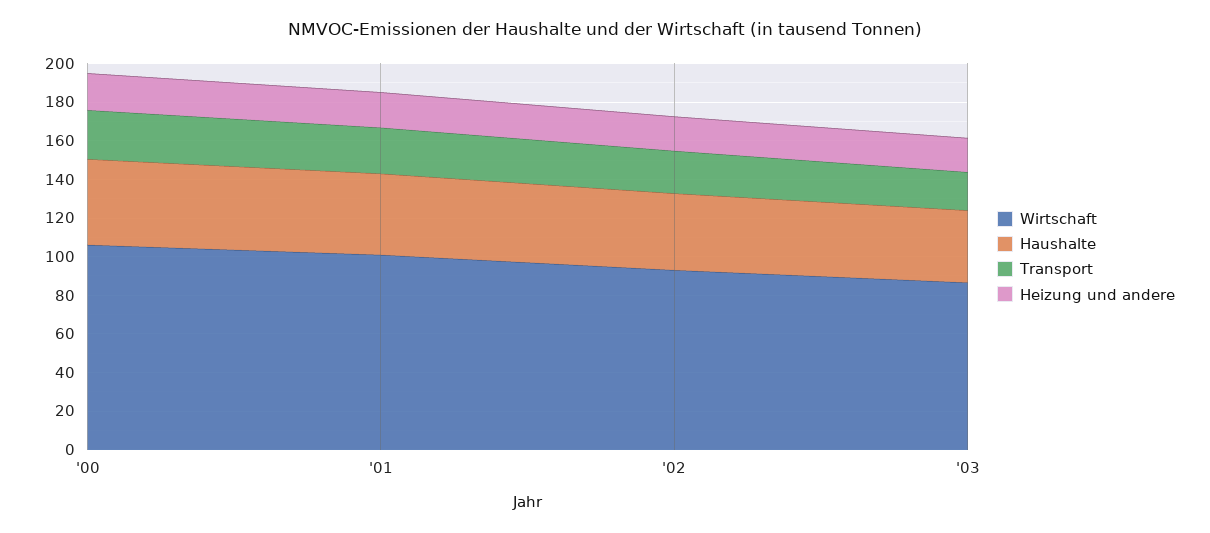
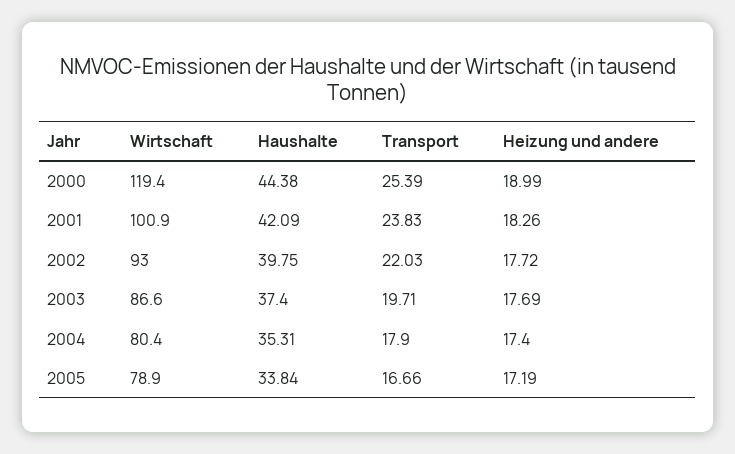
Wirtschaft, '00: 105 -> 119.4
Wirtschaft, 2004: none -> 80.4
Haushalte, 2004: none -> 35.31
Transport, 2004: none -> 17.9
Heizung und andere, 2004: none -> 17.4
Wirtschaft, 2005: none -> 78.9
Haushalte, 2005: none -> 33.84
Transport, 2005: none -> 16.66
Heizung und andere, 2005: none -> 17.19

